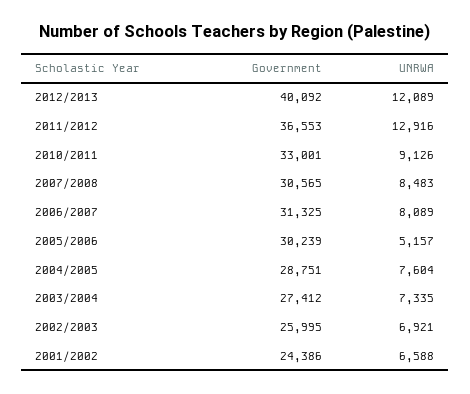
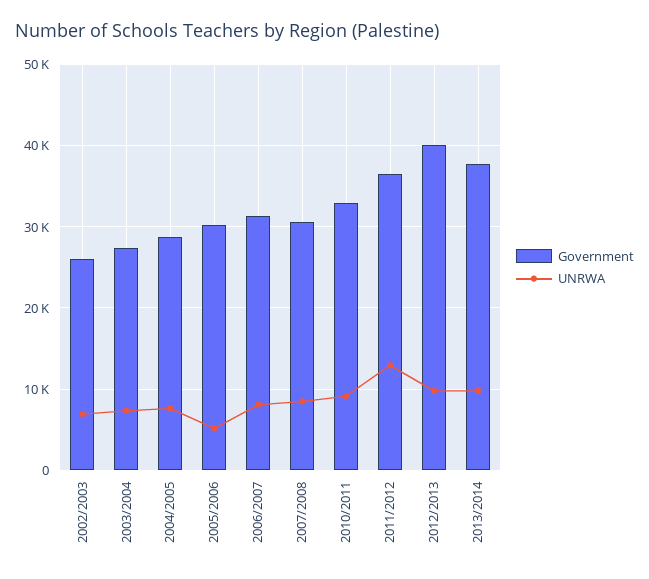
UNRWA, 2012/2013: 12089 -> 10000
Government, 2001/2002: 24386 -> none
UNRWA, 2001/2002: 6588 -> none
Government, 2013/2014: none -> 38000
UNRWA, 2013/2014: none -> 10000

